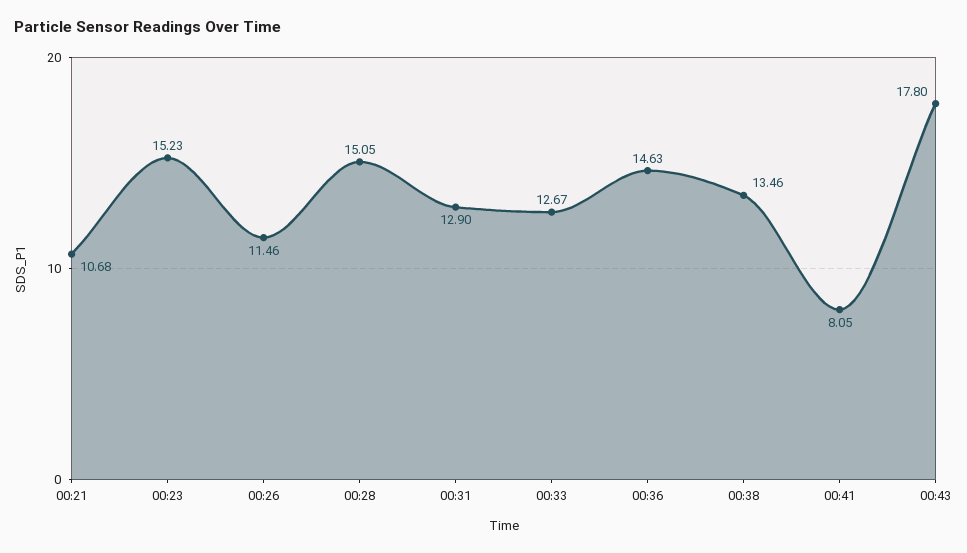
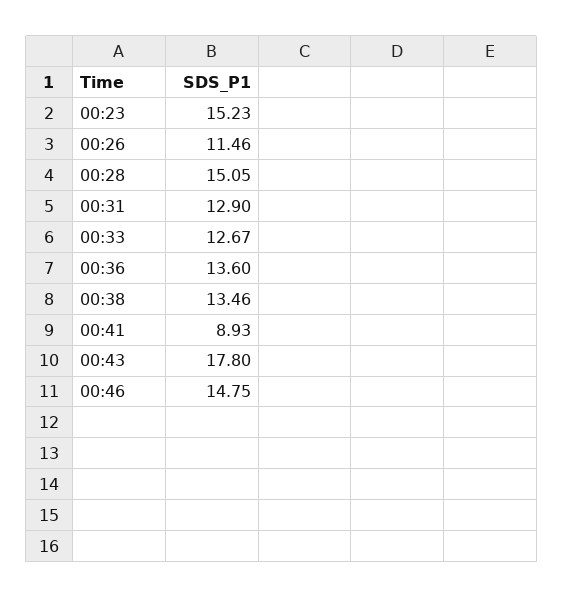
00:21: 10.68 -> none
00:36: 14.63 -> 13.6
00:41: 8.05 -> 8.93
00:46: none -> 14.75

